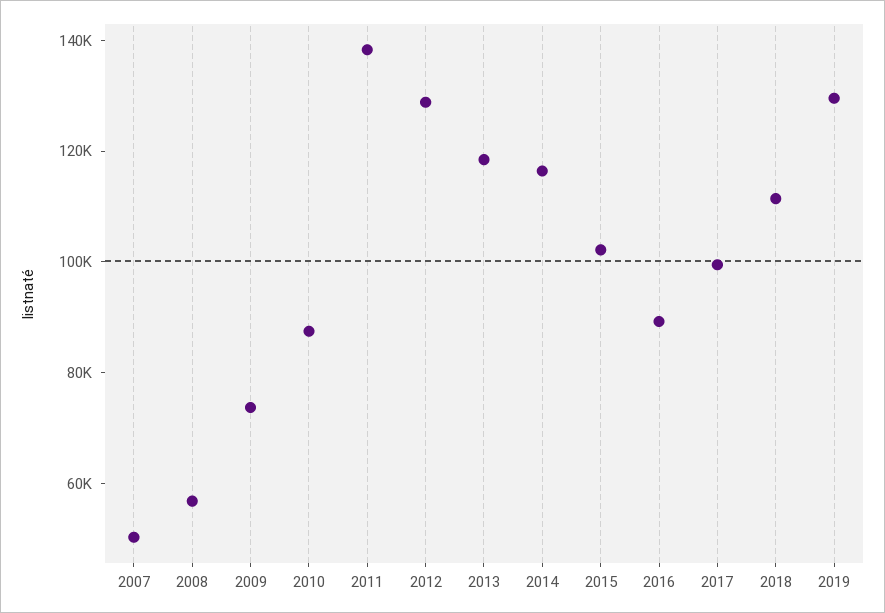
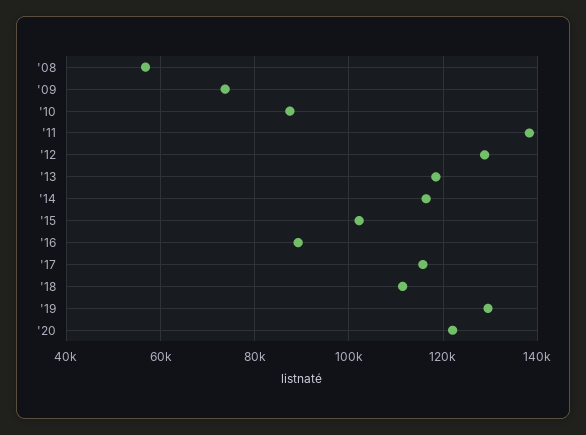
2007: 50000 -> none
2017: 100000 -> 116000
'20: none -> 122000

